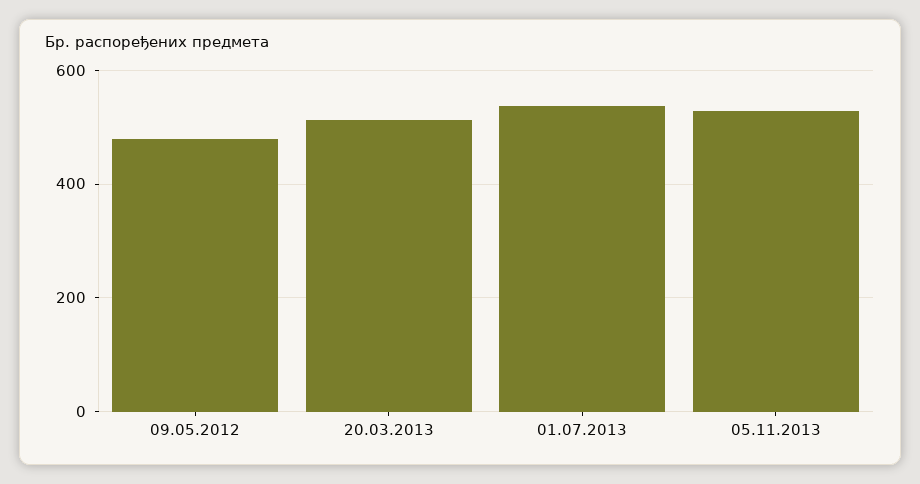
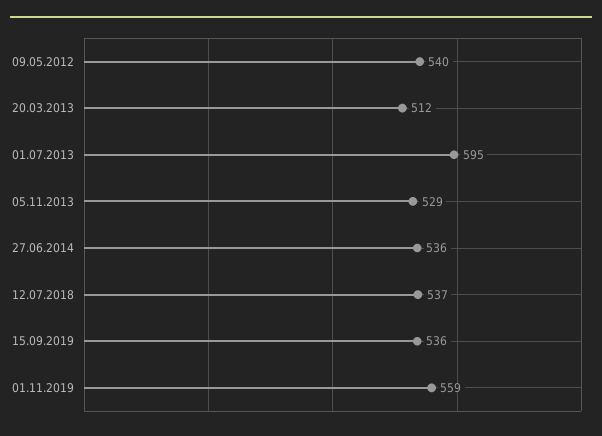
09.05.2012: 480 -> 540
01.07.2013: 540 -> 595
27.06.2014: none -> 536
12.07.2018: none -> 537
15.09.2019: none -> 536
01.11.2019: none -> 559

